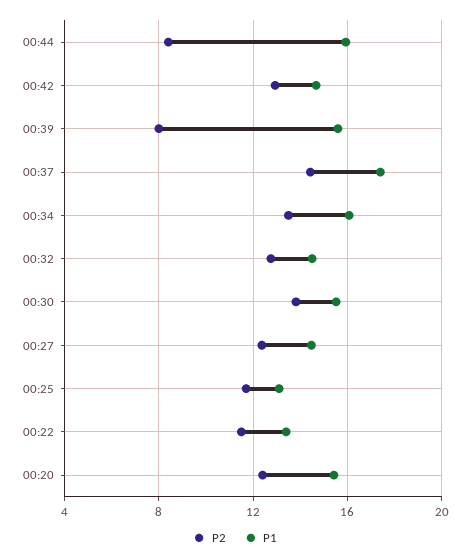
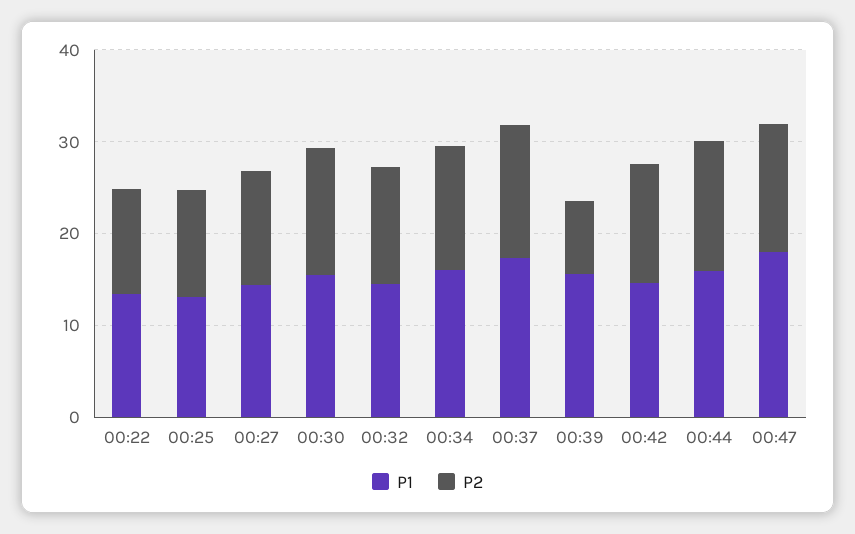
P2, 00:44: 8.5 -> 14
P2, 00:20: 12.5 -> none
P1, 00:20: 15.5 -> none
P1, 00:47: none -> 18
P2, 00:47: none -> 14

